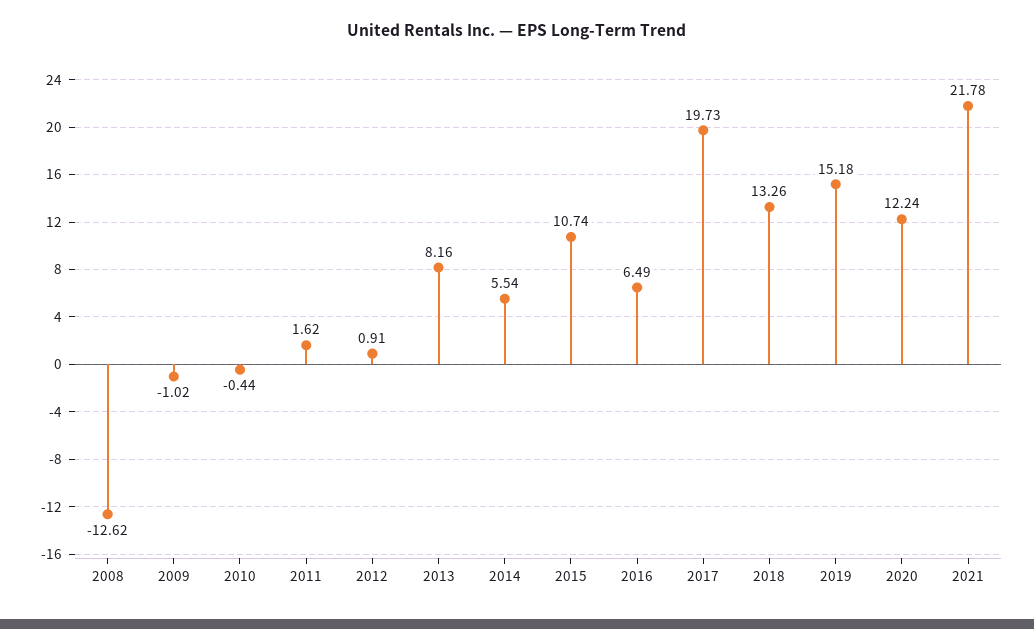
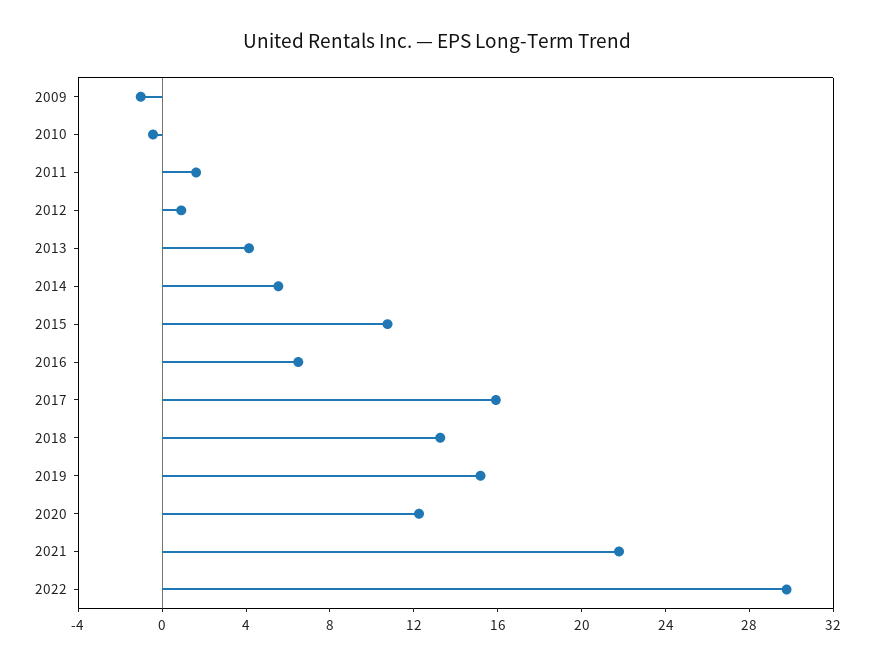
2008: -12.62 -> none
2013: 8.16 -> 4
2017: 19.73 -> 16
2022: none -> 30

